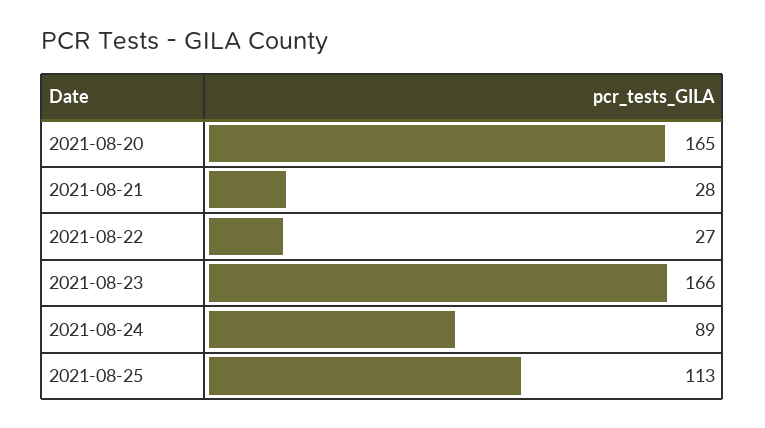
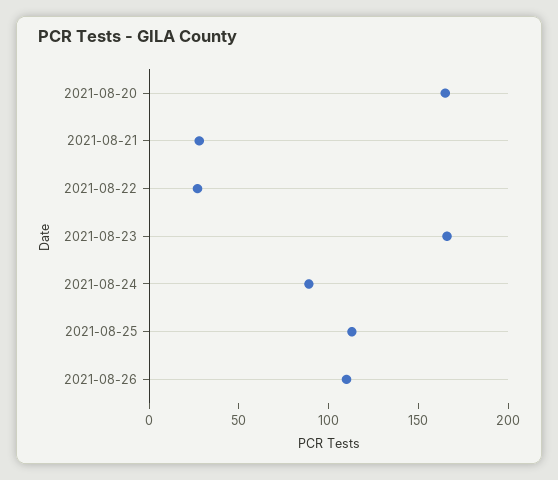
2021-08-26: none -> 110

